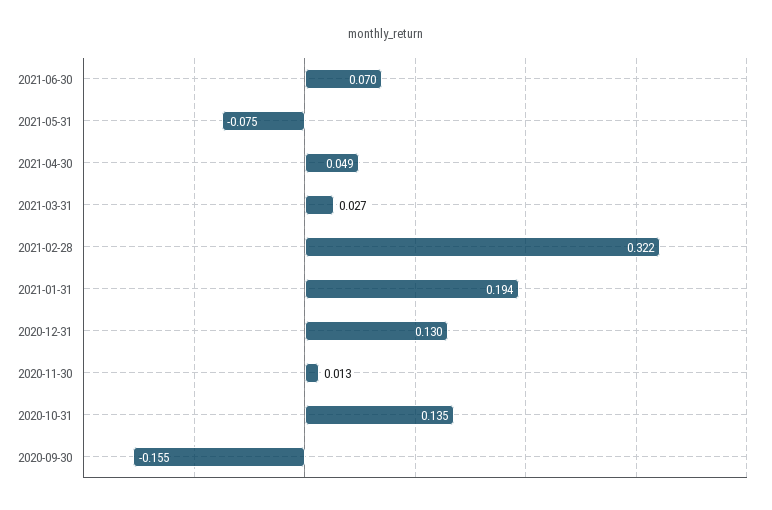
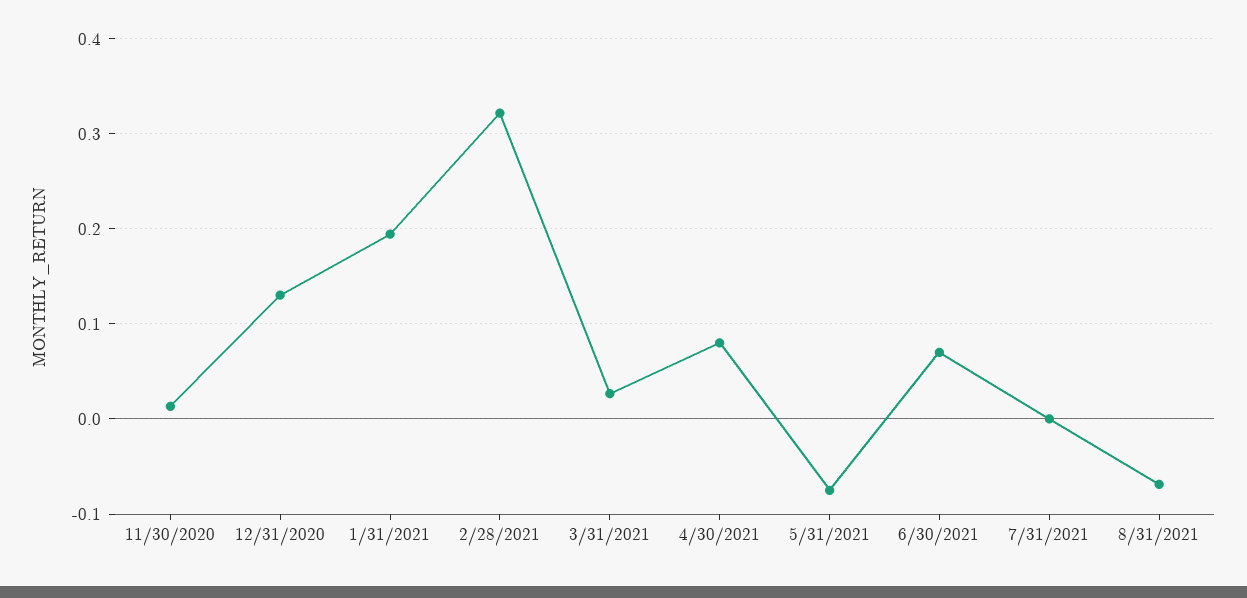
2021-04-30: 0.049 -> 0.08
2020-10-31: 0.135 -> none
2020-09-30: -0.155 -> none
7/31/2021: none -> 0
8/31/2021: none -> -0.07

